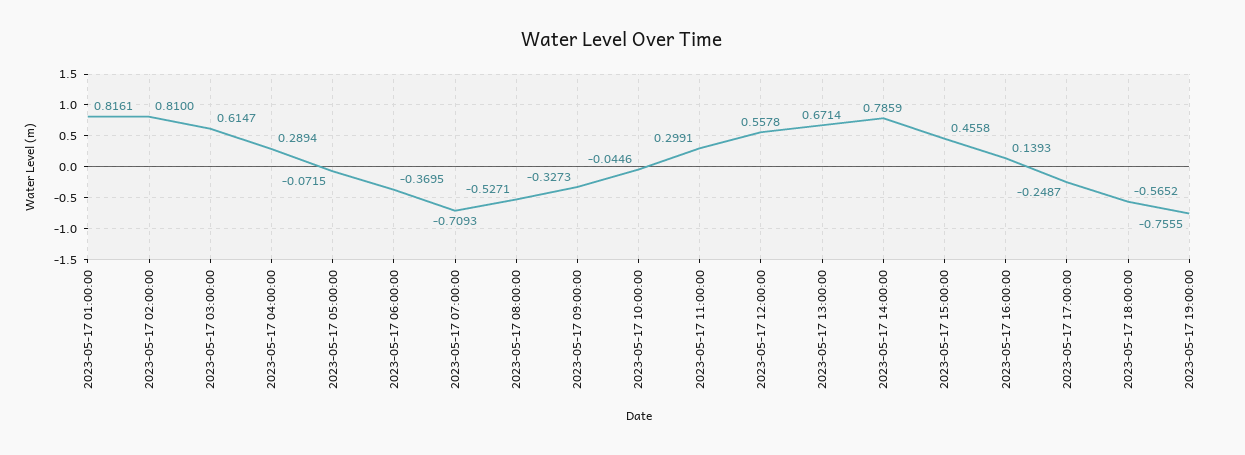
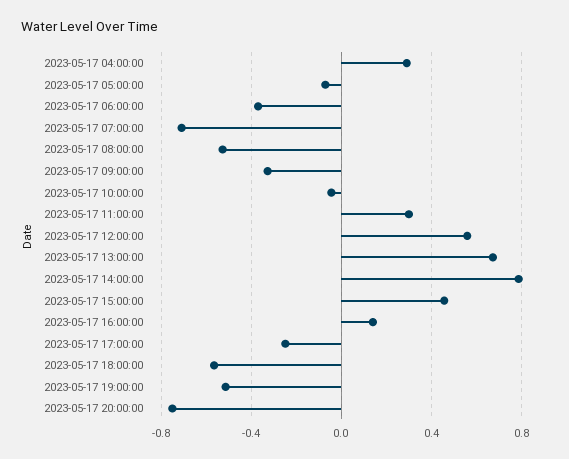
2023-05-17 01:00:00: 0.8161 -> none
2023-05-17 02:00:00: 0.81 -> none
2023-05-17 03:00:00: 0.6147 -> none
2023-05-17 19:00:00: -0.7555 -> -0.5
2023-05-17 20:00:00: none -> -0.75

